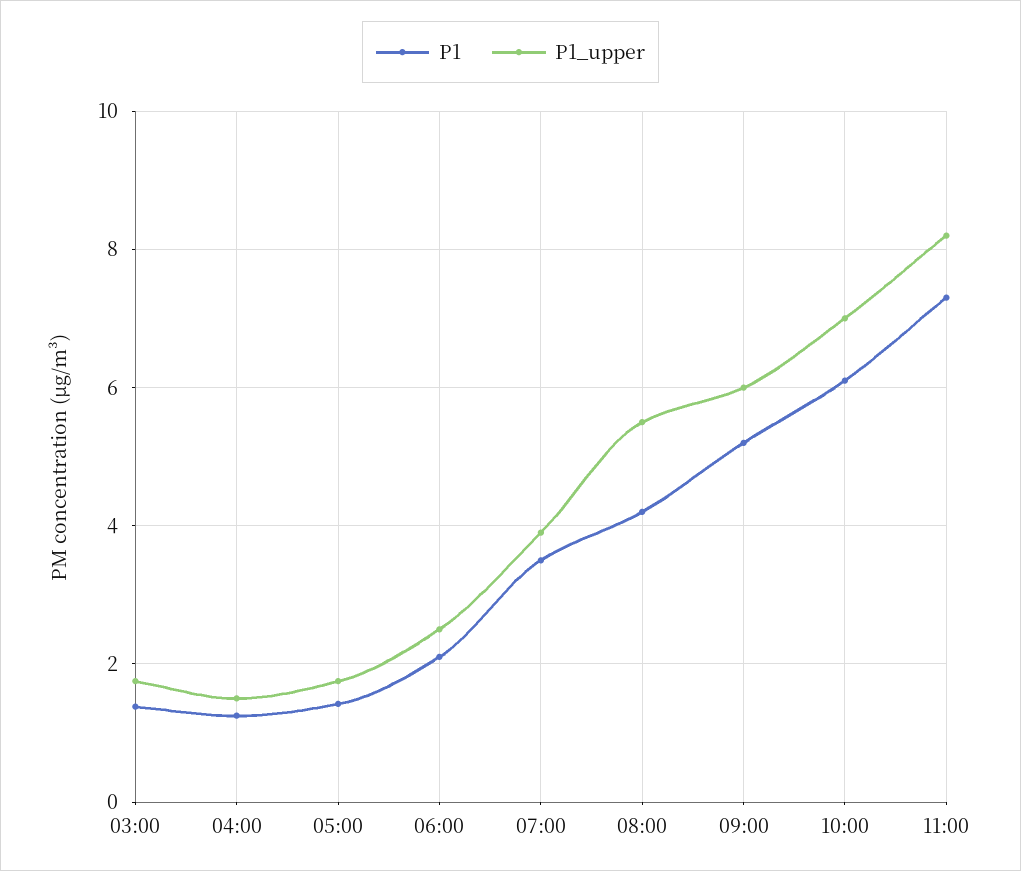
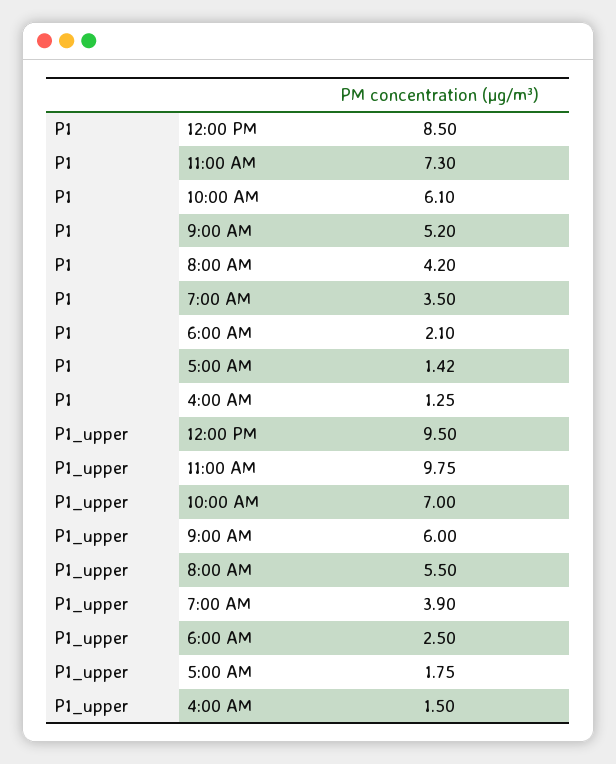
P1, 03:00: 1.4 -> none
P1_upper, 03:00: 1.8 -> none
P1_upper, 11:00: 8.2 -> 9.75
P1, 12:00 PM: none -> 8.5
P1_upper, 12:00 PM: none -> 9.5

